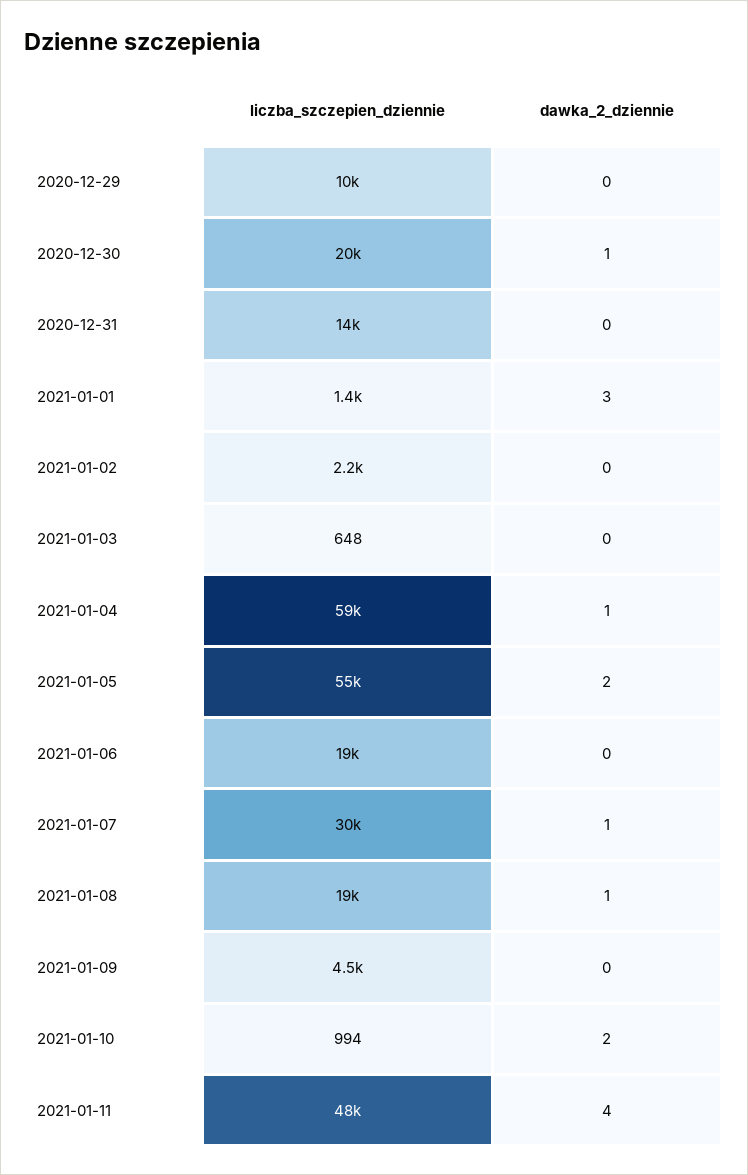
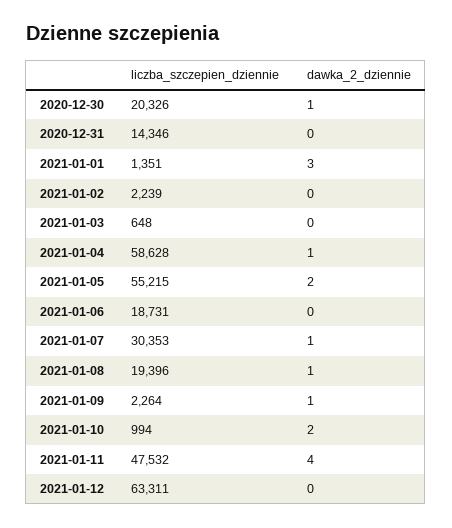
liczba_szczepien_dziennie, 2020-12-29: 10000 -> none
dawka_2_dziennie, 2020-12-29: 0 -> none
liczba_szczepien_dziennie, 2021-01-09: 4500 -> 2264
dawka_2_dziennie, 2021-01-09: 0 -> 1
liczba_szczepien_dziennie, 2021-01-12: none -> 63311
dawka_2_dziennie, 2021-01-12: none -> 0

